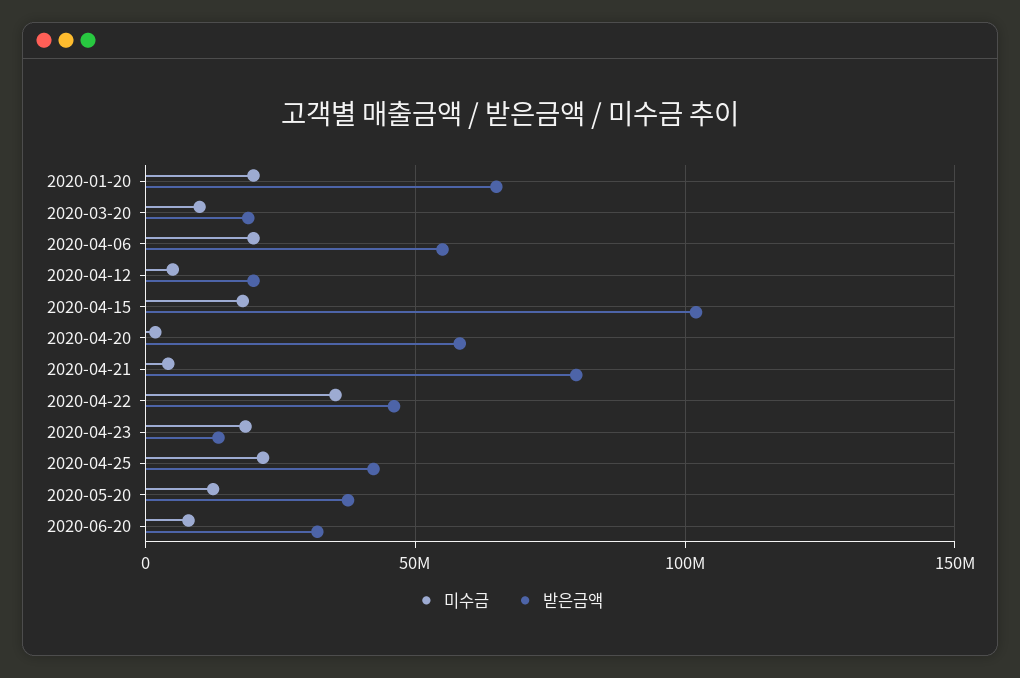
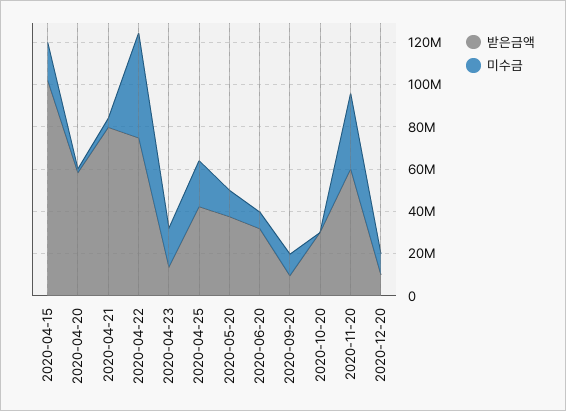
미수금, 2020-01-20: 20000000 -> none
받은금액, 2020-01-20: 65000000 -> none
미수금, 2020-03-20: 10000000 -> none
받은금액, 2020-03-20: 20000000 -> none
미수금, 2020-04-06: 20000000 -> none
받은금액, 2020-04-06: 55000000 -> none
미수금, 2020-04-12: 5000000 -> none
받은금액, 2020-04-12: 20000000 -> none
미수금, 2020-04-22: 35000000 -> 50000000
받은금액, 2020-04-22: 45000000 -> 75000000
받은금액, 2020-09-20: none -> 10000000
미수금, 2020-09-20: none -> 10000000
받은금액, 2020-10-20: none -> 30000000
미수금, 2020-10-20: none -> 0
받은금액, 2020-11-20: none -> 60000000
미수금, 2020-11-20: none -> 35000000
받은금액, 2020-12-20: none -> 10000000
미수금, 2020-12-20: none -> 10000000

